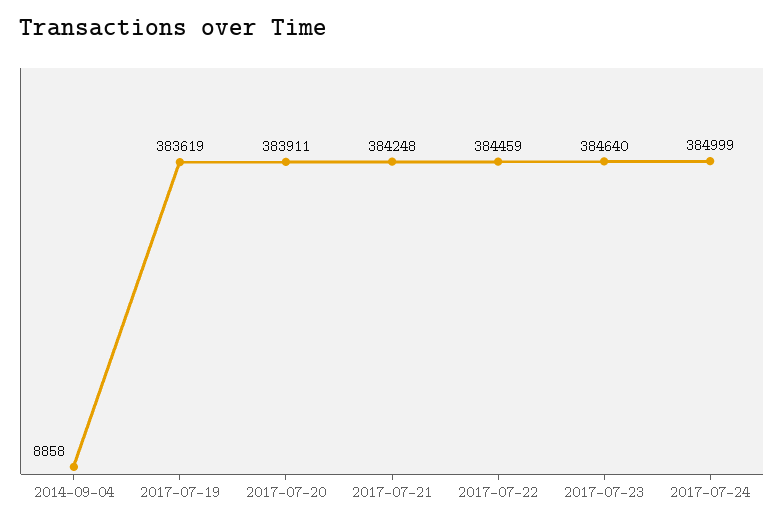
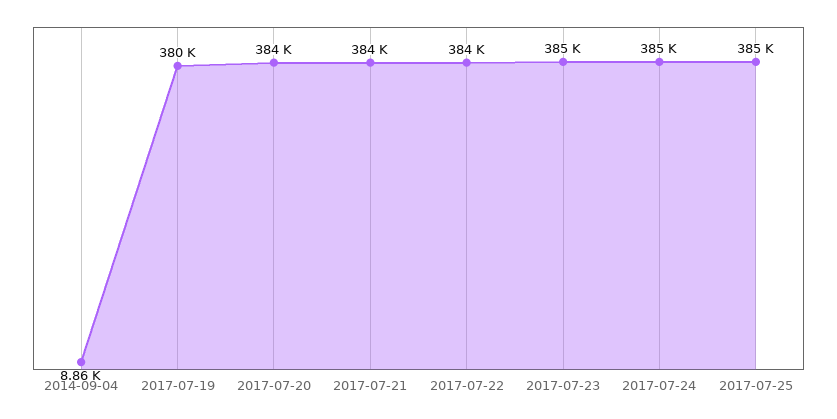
2017-07-19: 383619 -> 380000
2017-07-25: none -> 385000

